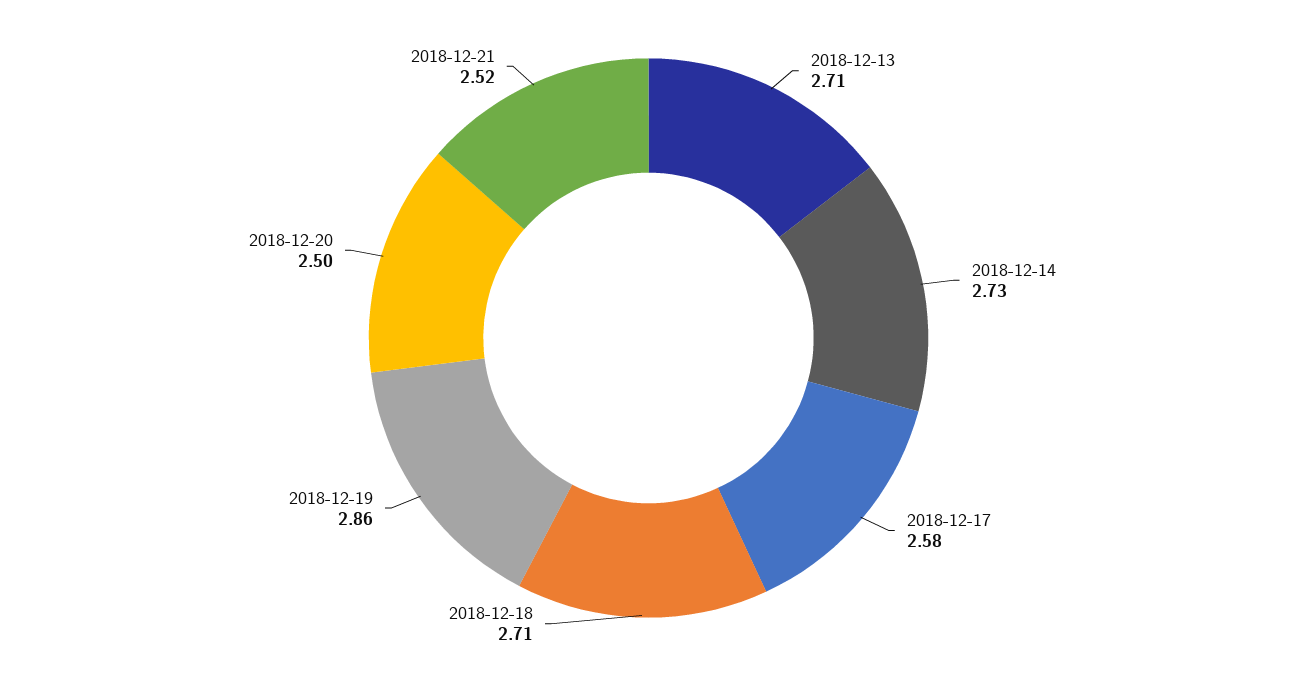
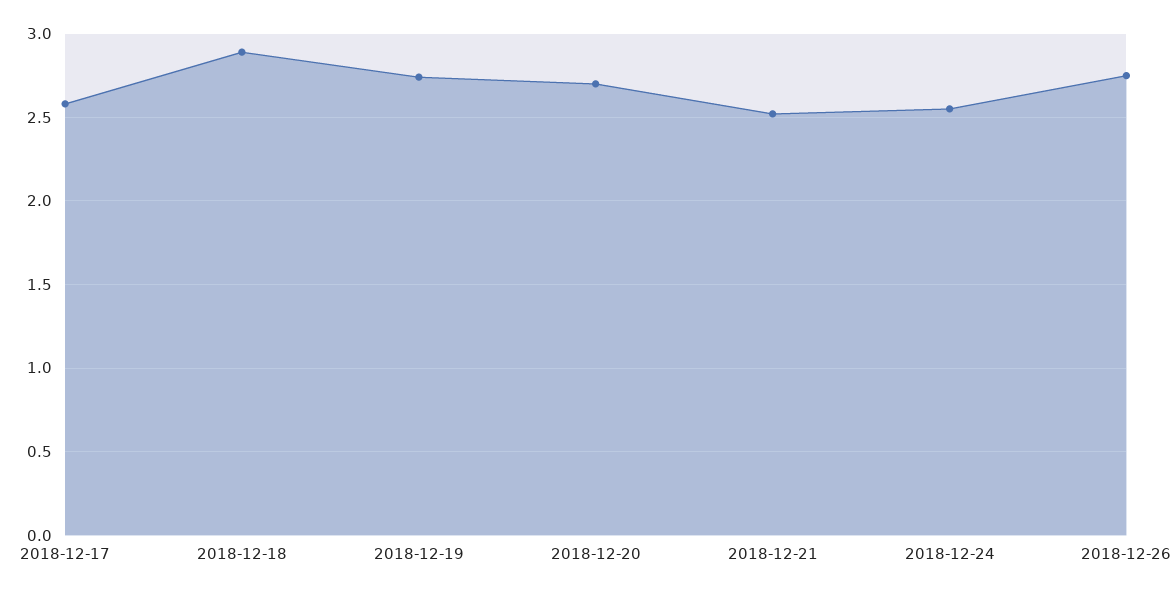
2018-12-13: 2.71 -> none
2018-12-14: 2.73 -> none
2018-12-18: 2.71 -> 2.9
2018-12-19: 2.86 -> 2.75
2018-12-20: 2.5 -> 2.7
2018-12-24: none -> 2.55
2018-12-26: none -> 2.75

